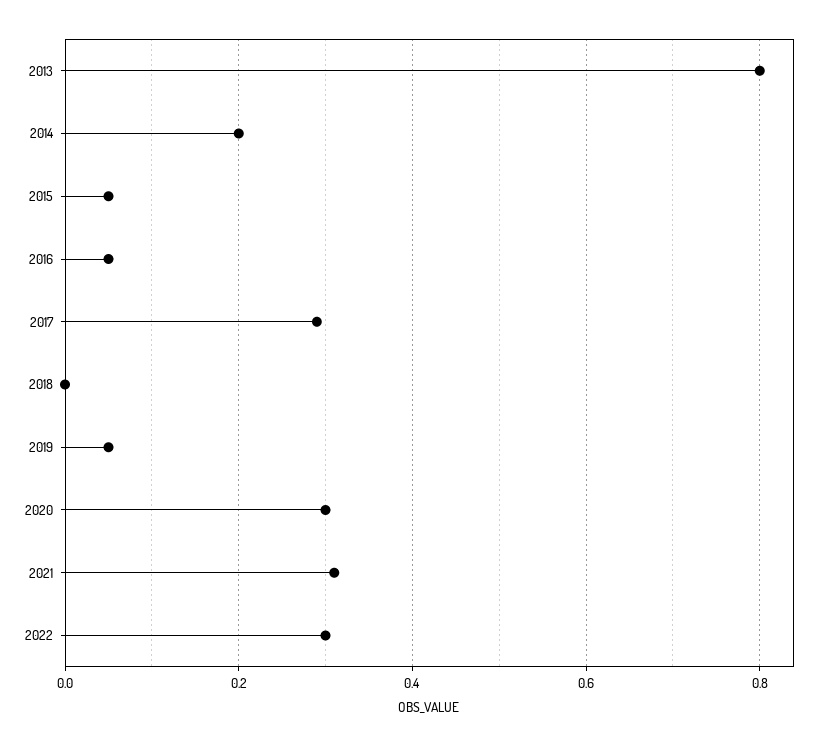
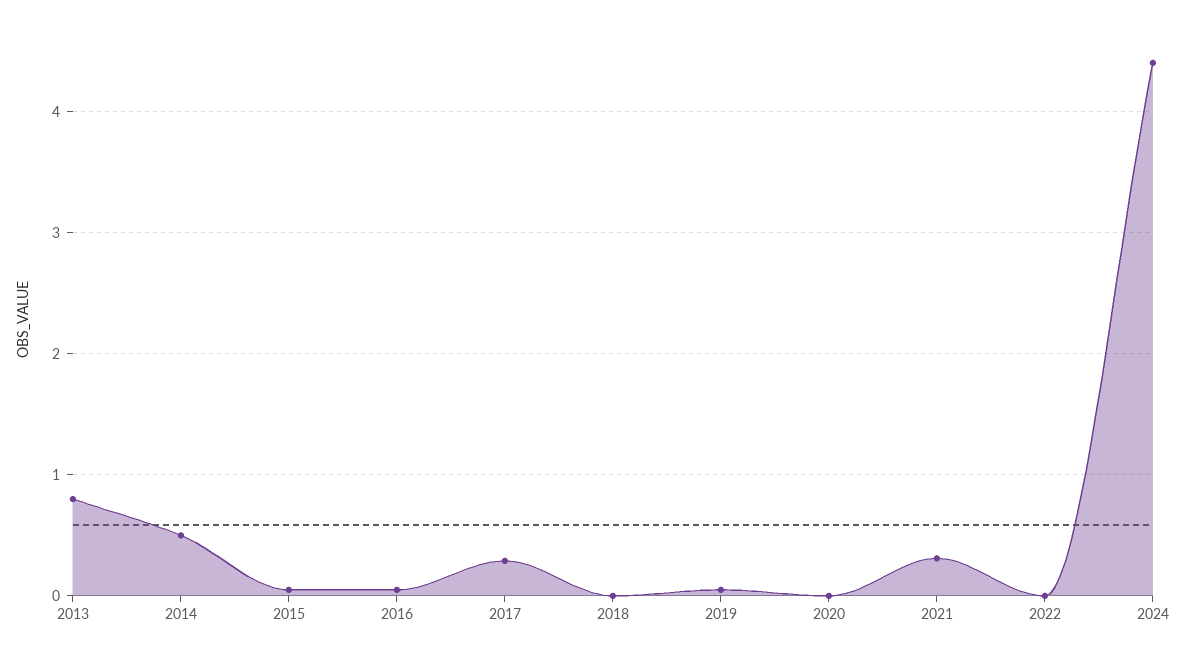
2014: 0.2 -> 0.5
2020: 0.3 -> 0
2022: 0.3 -> 0
2024: none -> 4.4

